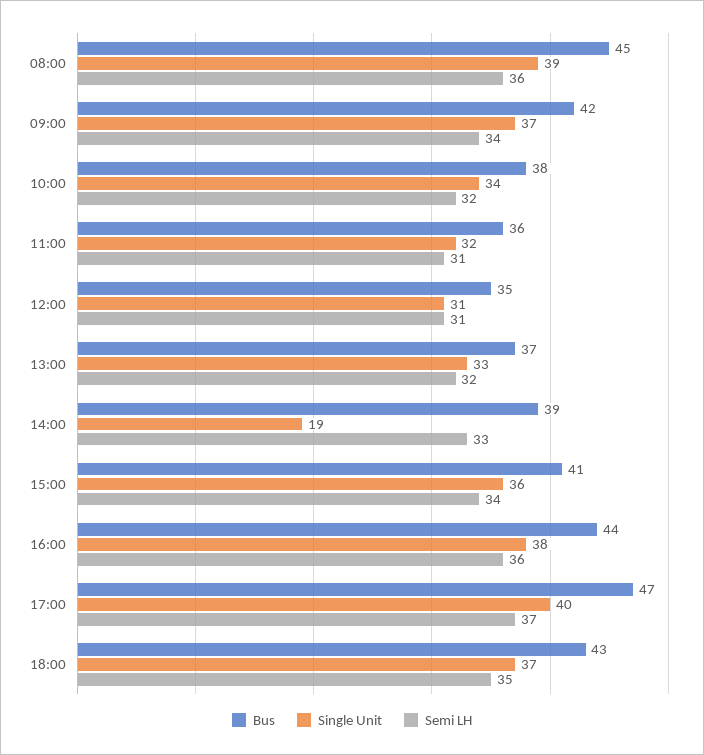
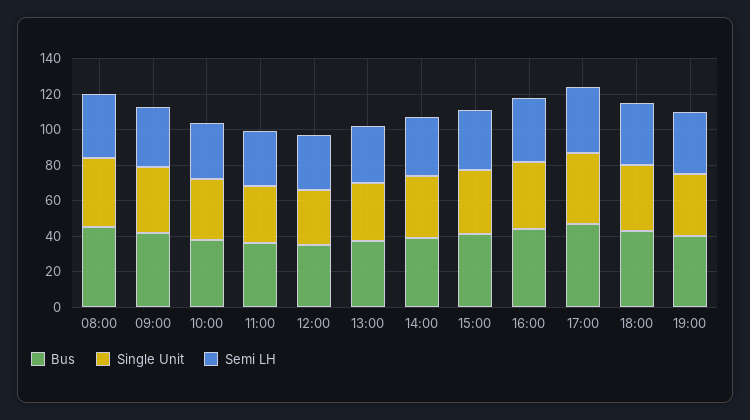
Single Unit, 14:00: 19 -> 35
Bus, 19:00: none -> 40
Single Unit, 19:00: none -> 35
Semi LH, 19:00: none -> 35

